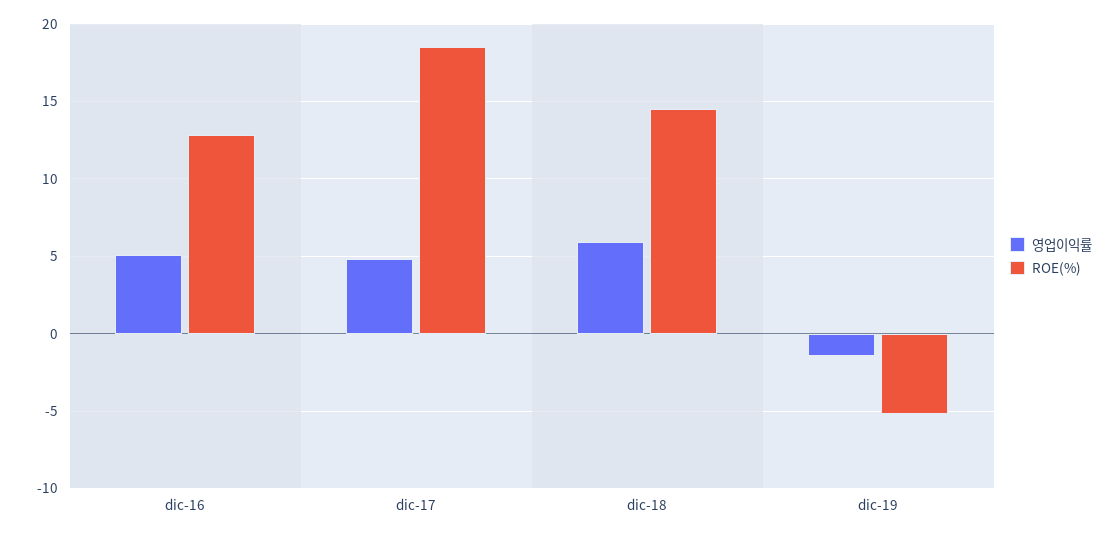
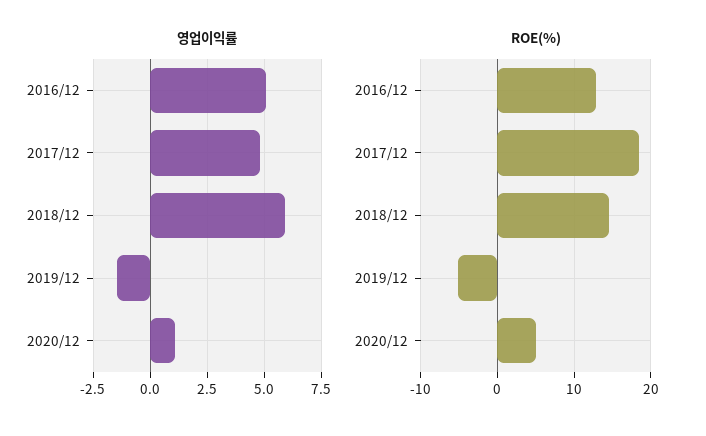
영업이익률, 2020/12: none -> 1
ROE(%), 2020/12: none -> 5

